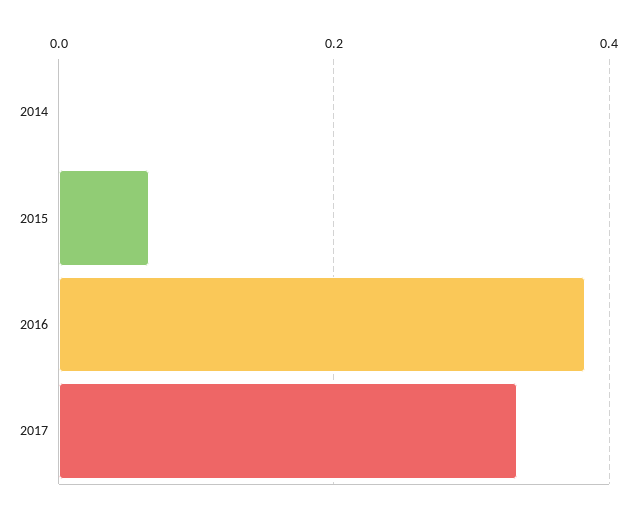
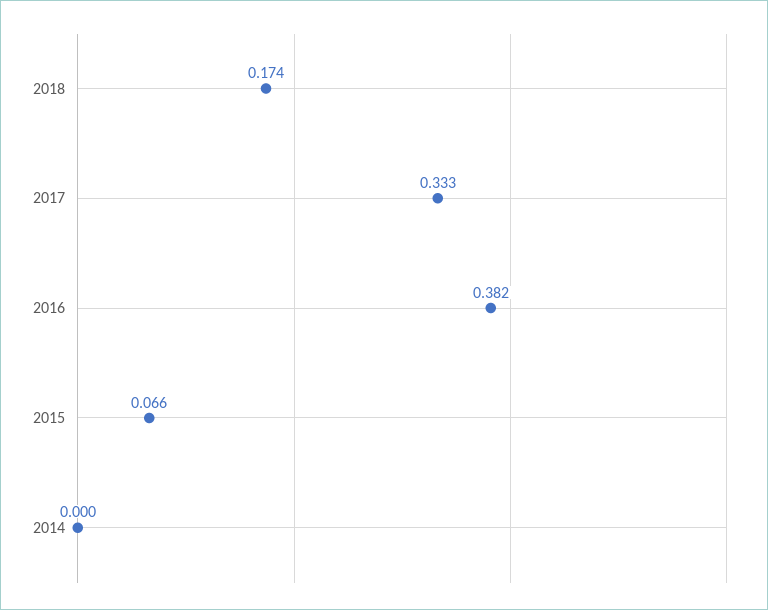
2018: none -> 0.174

